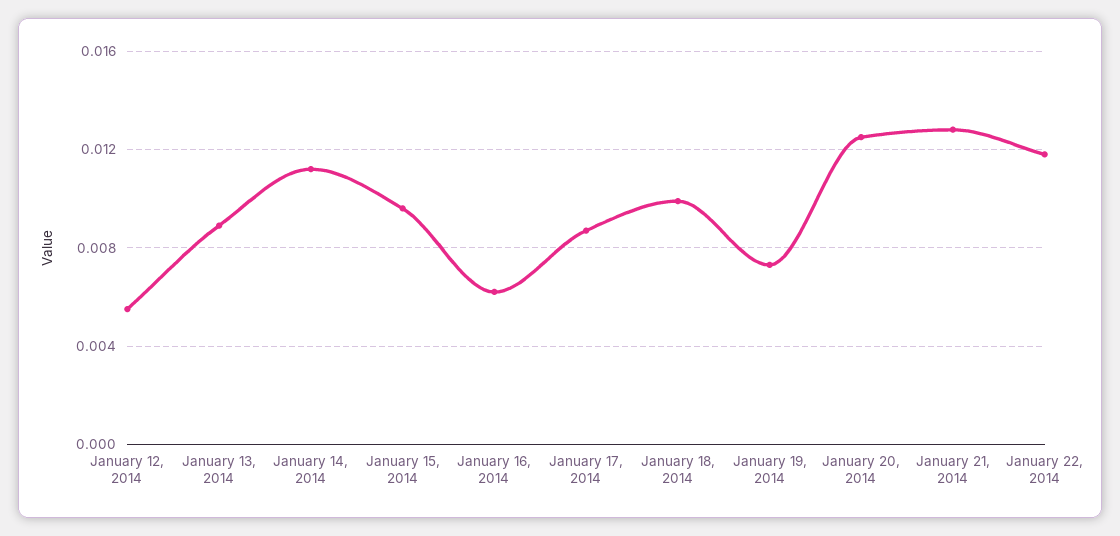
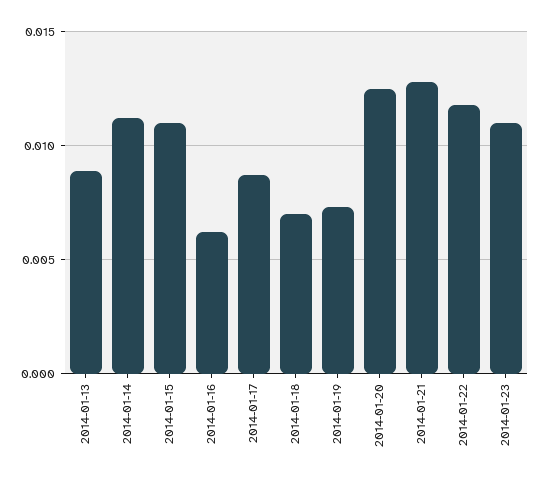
January 12, 2014: 0.0055 -> none
January 15, 2014: 0.0095 -> 0.011
January 18, 2014: 0.01 -> 0.007
2014-01-23: none -> 0.011

